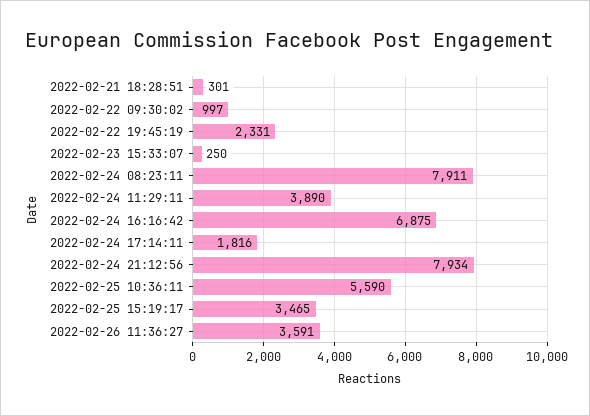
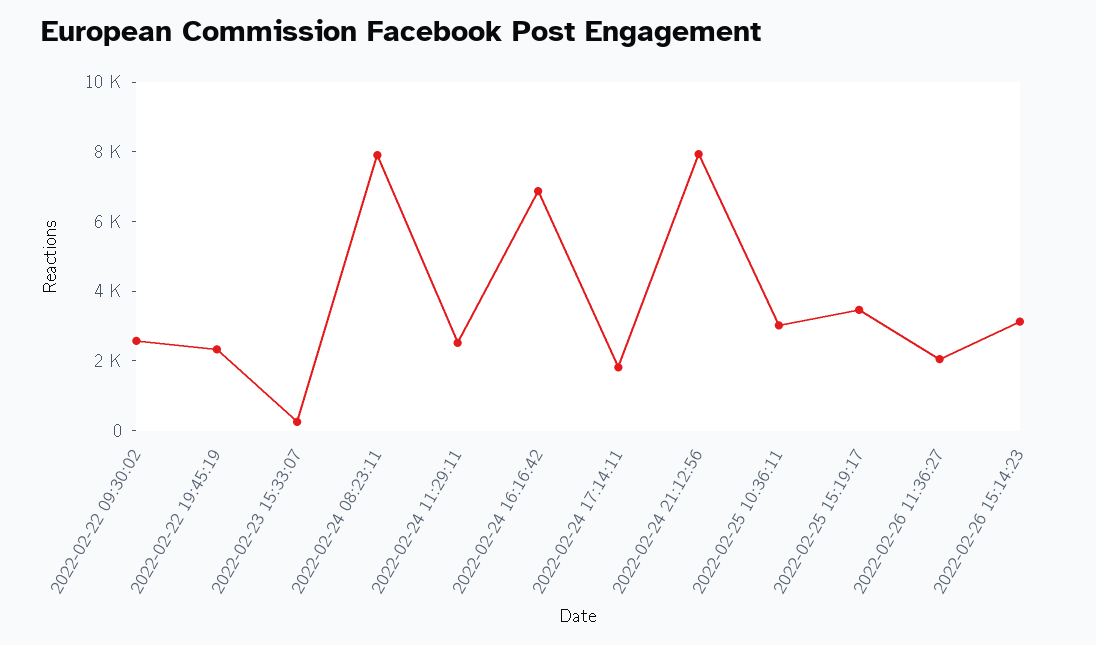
2022-02-21 18:28:51: 301 -> none
2022-02-22 09:30:02: 997 -> 2500
2022-02-24 11:29:11: 3890 -> 2500
2022-02-25 10:36:11: 5590 -> 3000
2022-02-26 11:36:27: 3591 -> 2000
2022-02-26 15:14:23: none -> 3000

